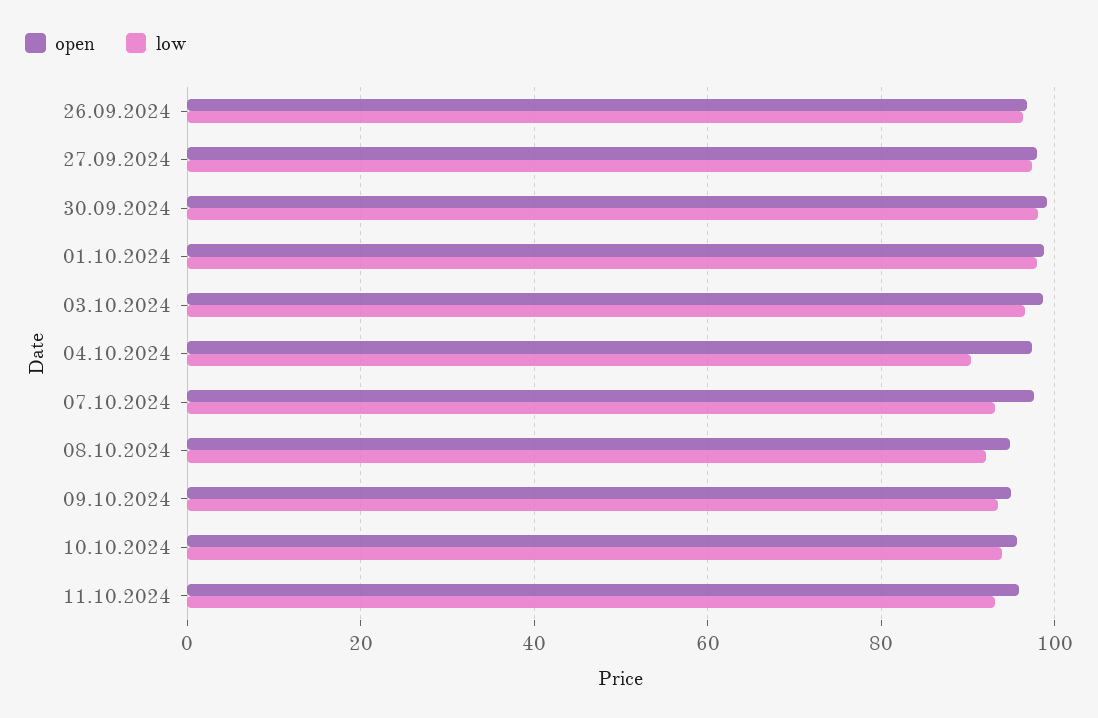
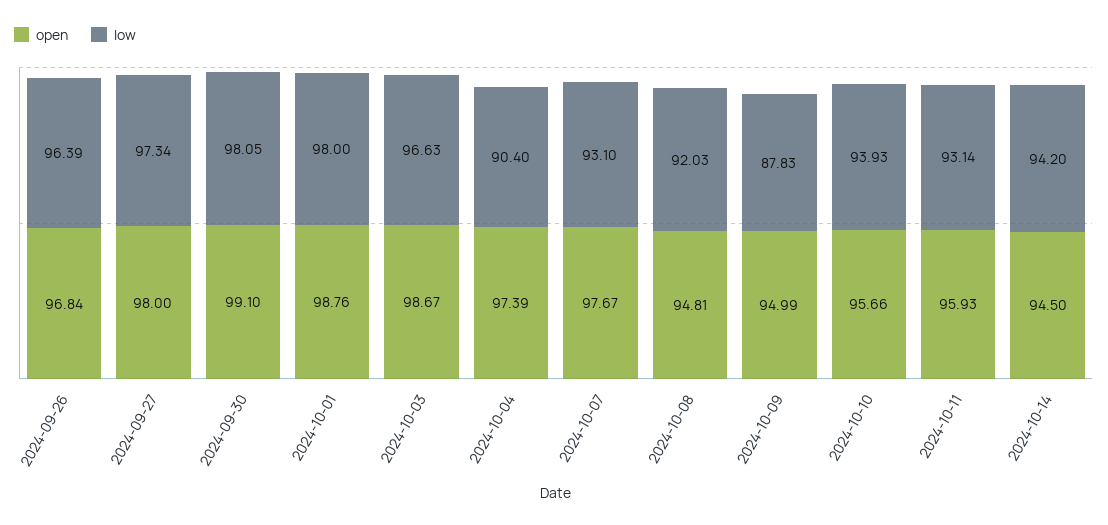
low, 09.10.2024: 94 -> 87.83
open, 2024-10-14: none -> 94.5
low, 2024-10-14: none -> 94.2

